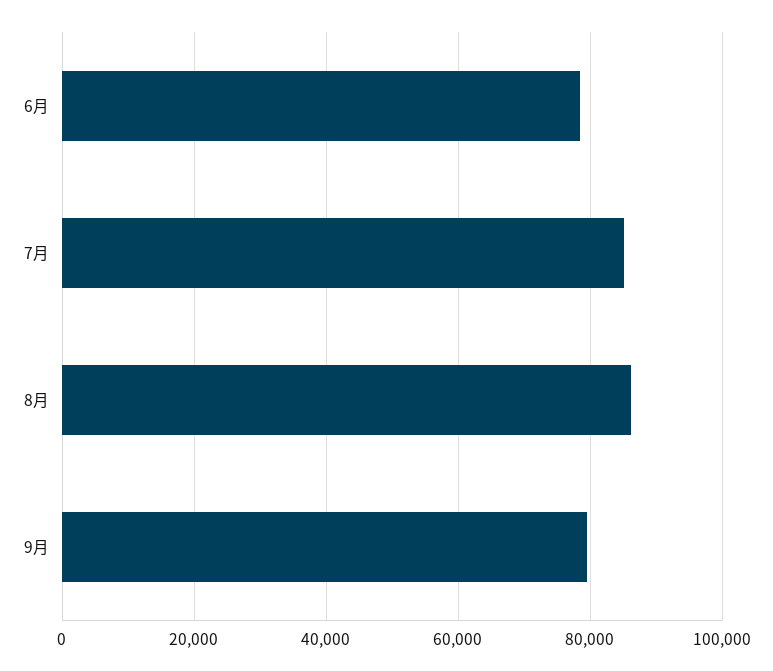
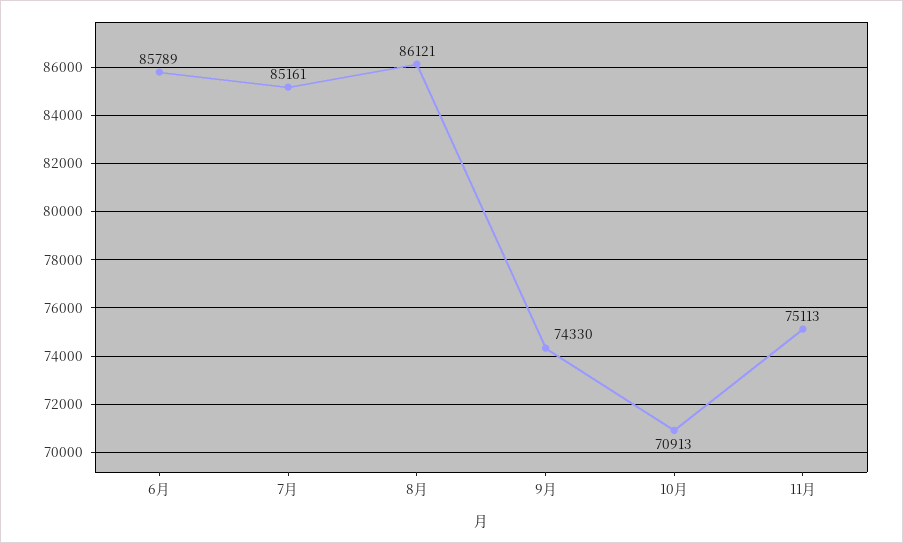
6月: 78000 -> 85789
9月: 80000 -> 74330
10月: none -> 70913
11月: none -> 75113

